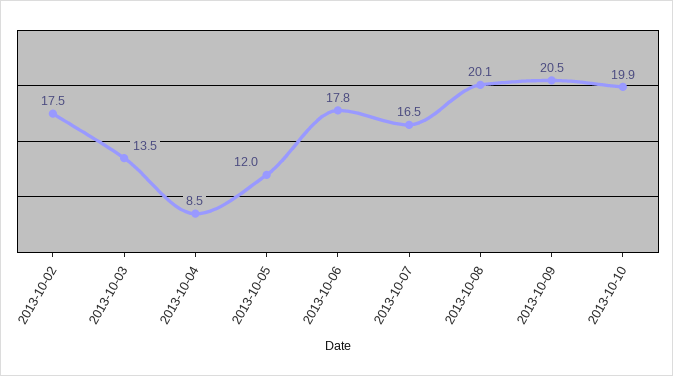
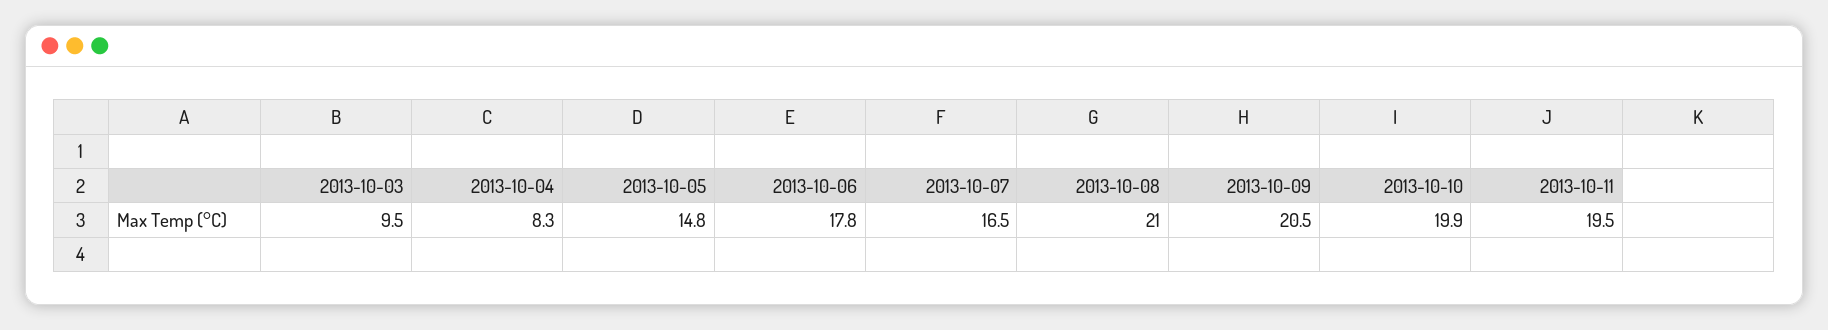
2013-10-02: 17.5 -> none
2013-10-03: 13.5 -> 9.5
2013-10-04: 8.5 -> 8.3
2013-10-05: 12 -> 14.8
2013-10-08: 20.1 -> 21
2013-10-11: none -> 19.5

